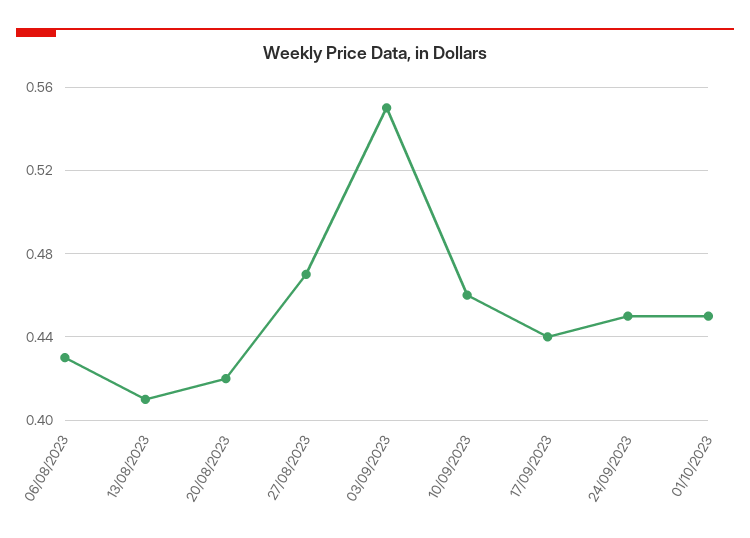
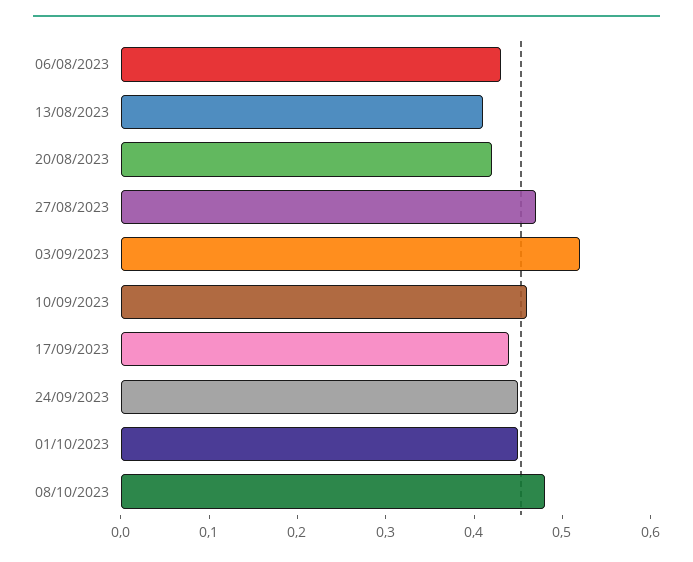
03/09/2023: 0.55 -> 0.52
08/10/2023: none -> 0.48

